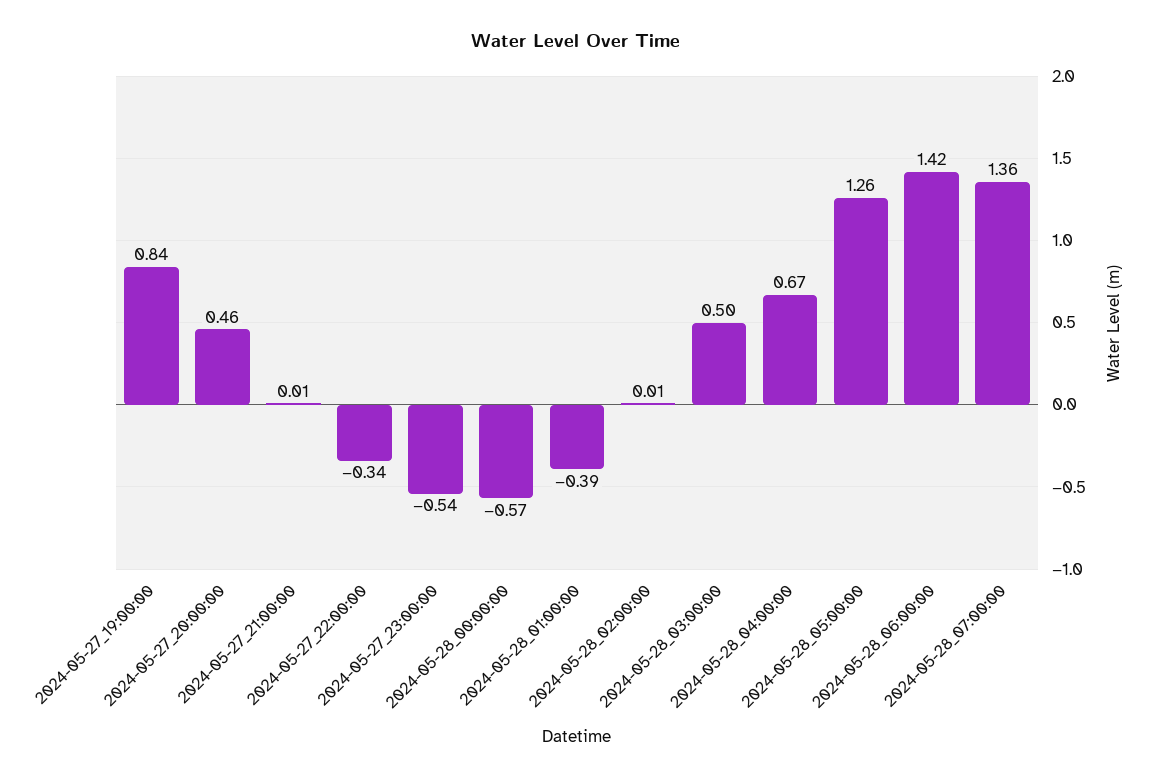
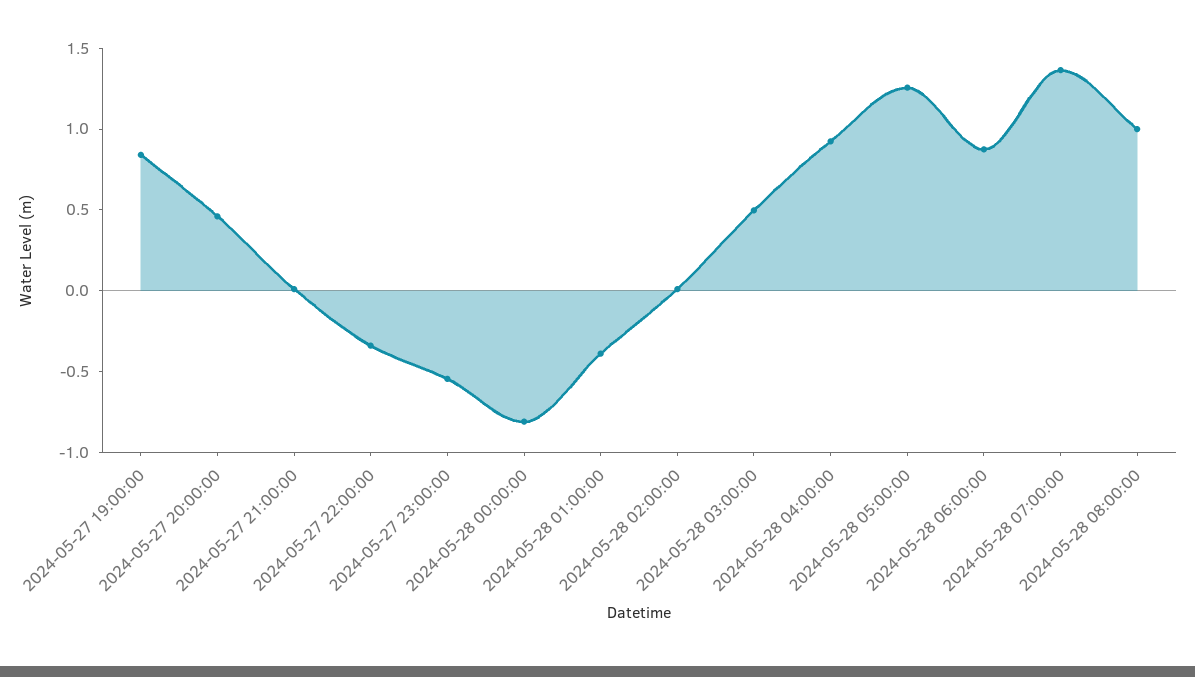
2024-05-28_00:00:00: -0.57 -> -0.8
2024-05-28_04:00:00: 0.67 -> 0.9
2024-05-28_06:00:00: 1.42 -> 0.9
2024-05-28 08:00:00: none -> 1

